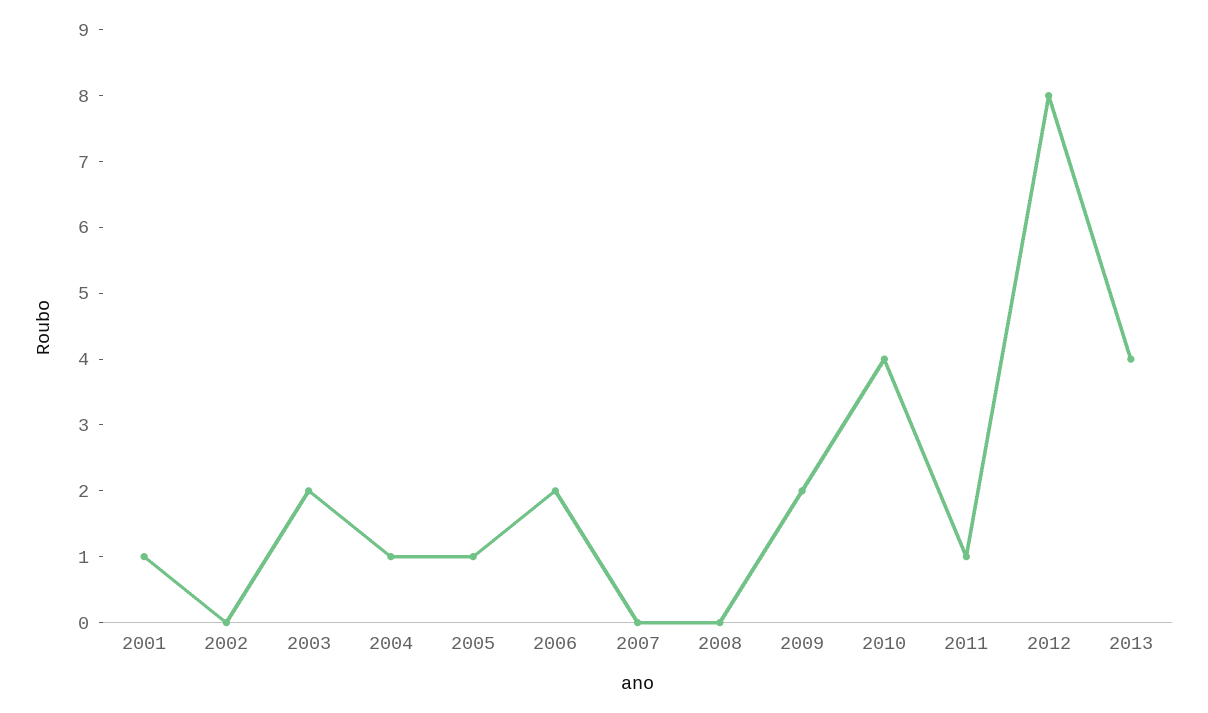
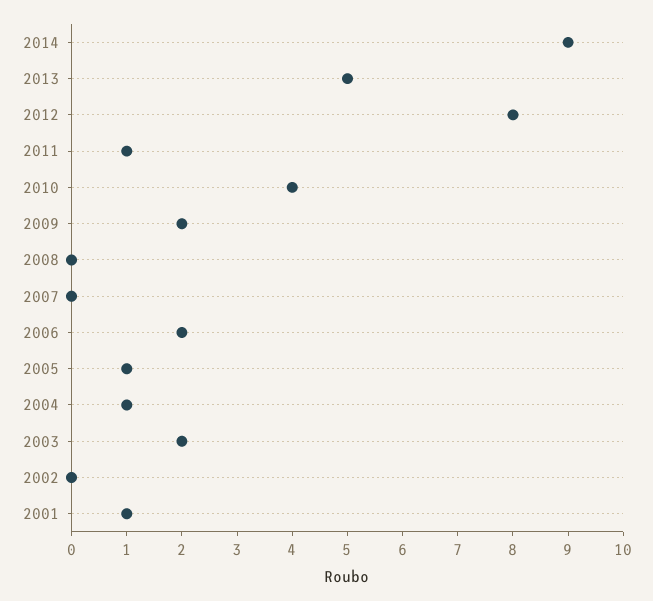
2013: 4 -> 5
2014: none -> 9

